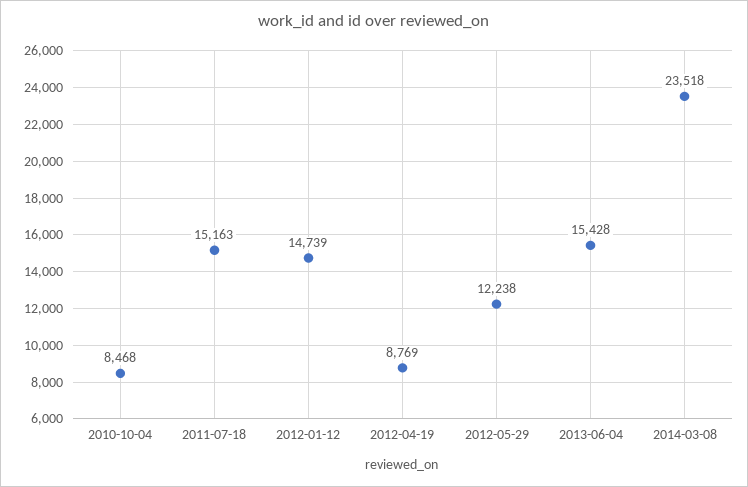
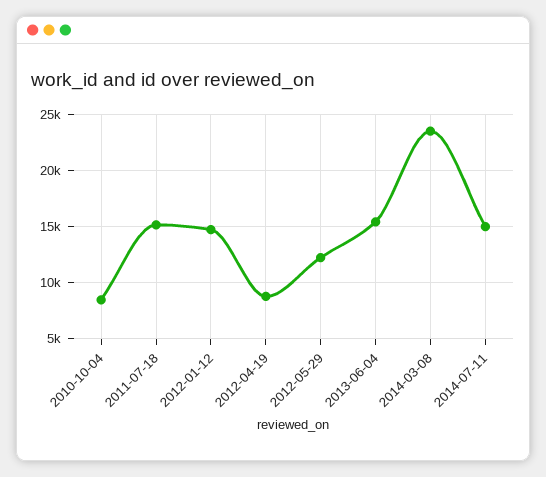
2014-07-11: none -> 15000

